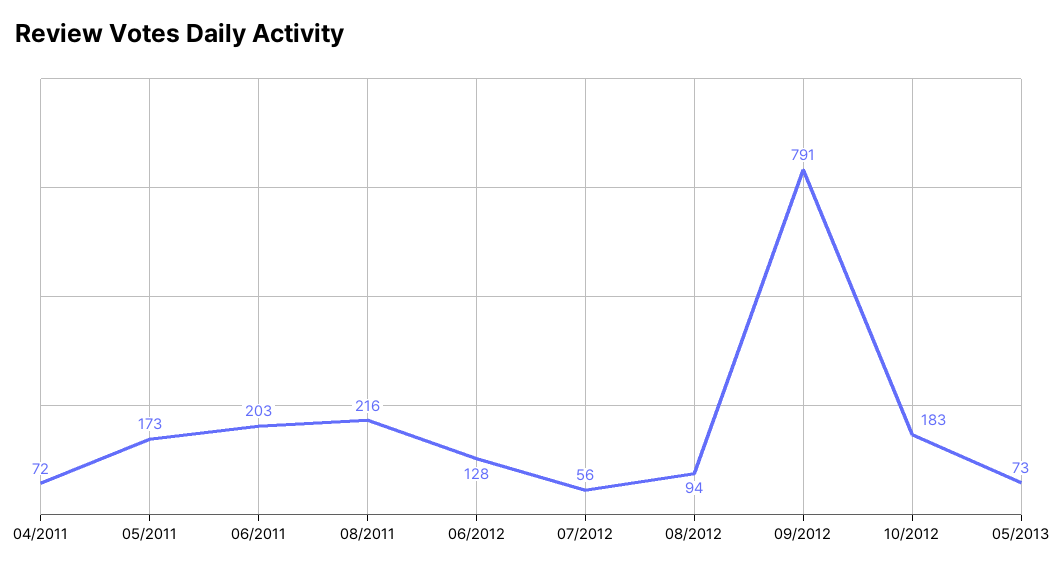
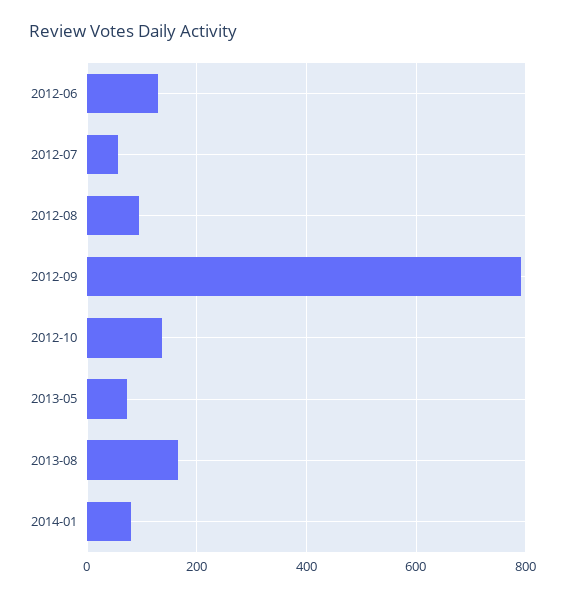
04/2011: 72 -> none
05/2011: 173 -> none
06/2011: 203 -> none
08/2011: 216 -> none
10/2012: 183 -> 140
2013-08: none -> 160
2014-01: none -> 80

